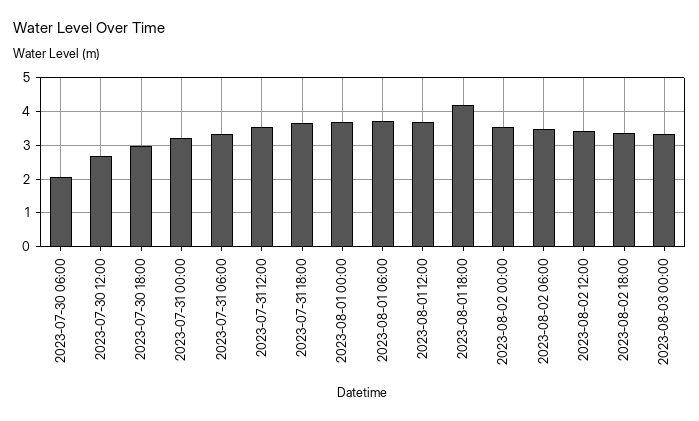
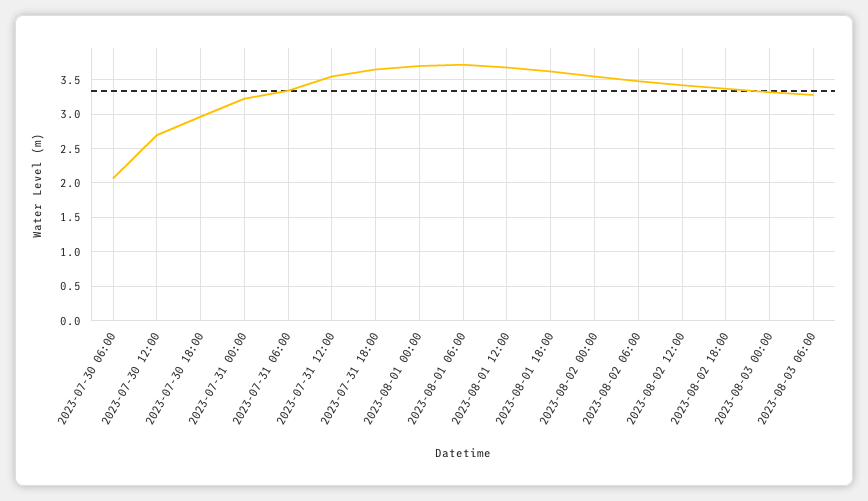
2023-08-01 18:00: 4.2 -> 3.6
2023-08-03 06:00: none -> 3.3

